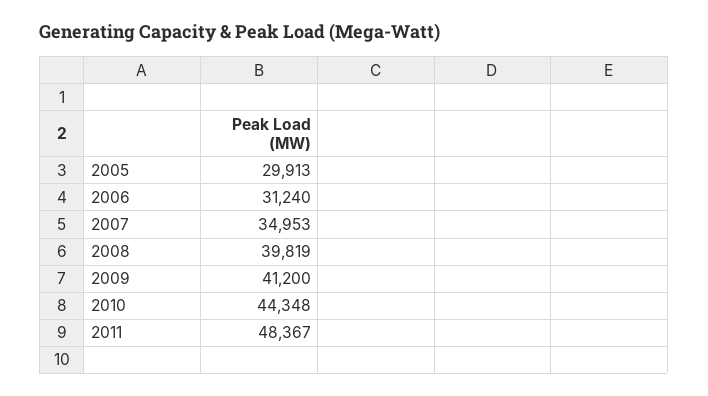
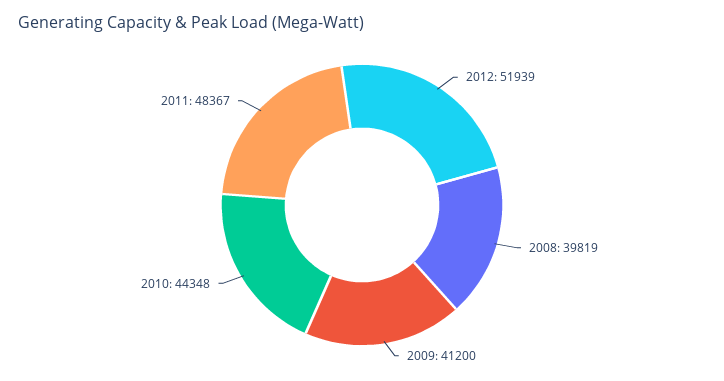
2005: 29913 -> none
2006: 31240 -> none
2007: 34953 -> none
2012: none -> 51939

